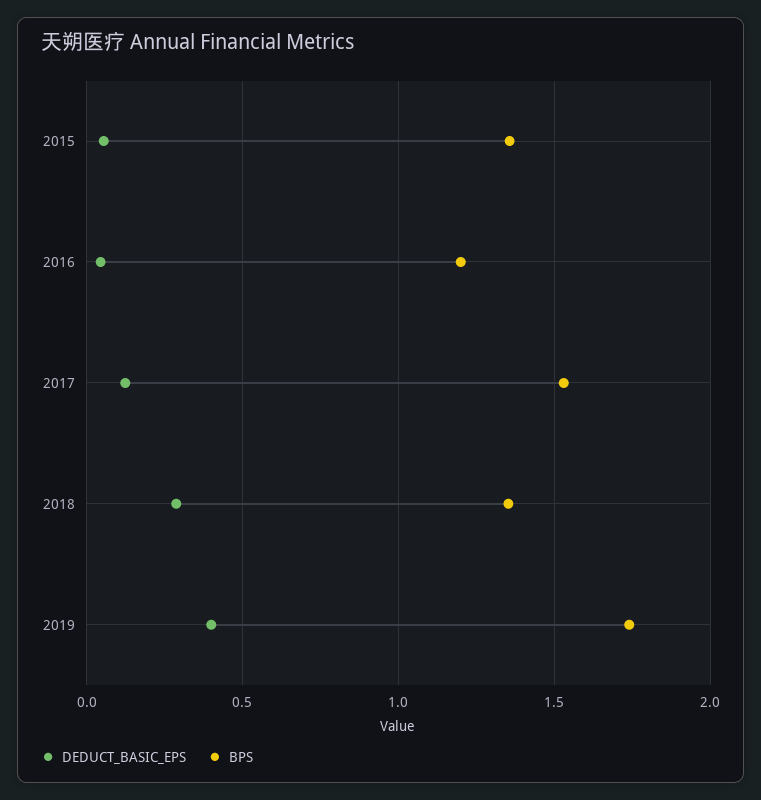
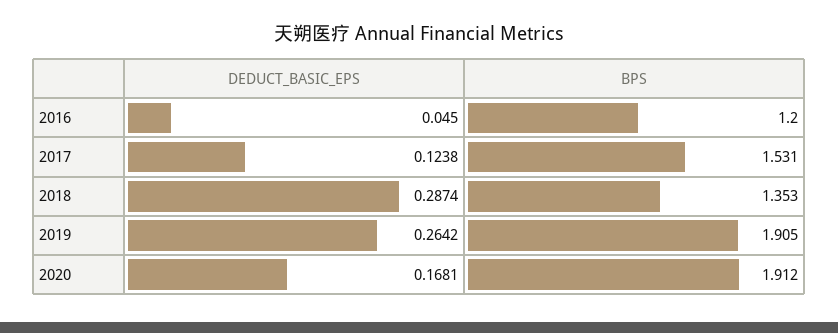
DEDUCT_BASIC_EPS, 2015: 0.05 -> none
BPS, 2015: 1.35 -> none
DEDUCT_BASIC_EPS, 2019: 0.4 -> 0.2642
BPS, 2019: 1.75 -> 1.905
DEDUCT_BASIC_EPS, 2020: none -> 0.1681
BPS, 2020: none -> 1.912

